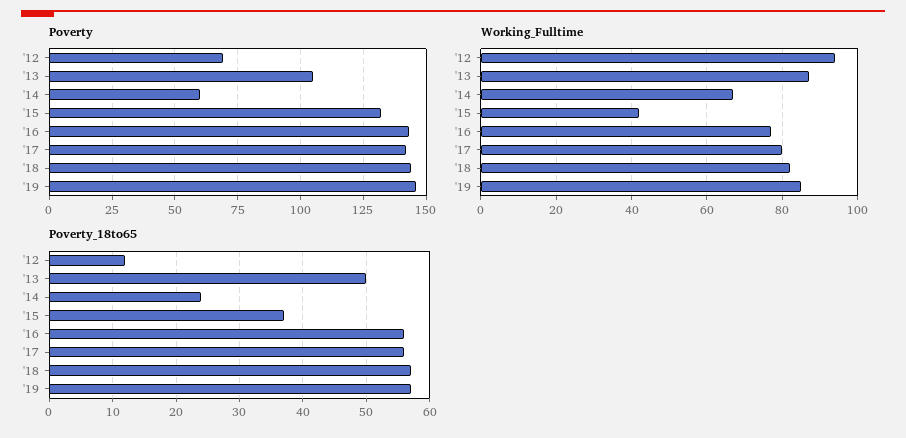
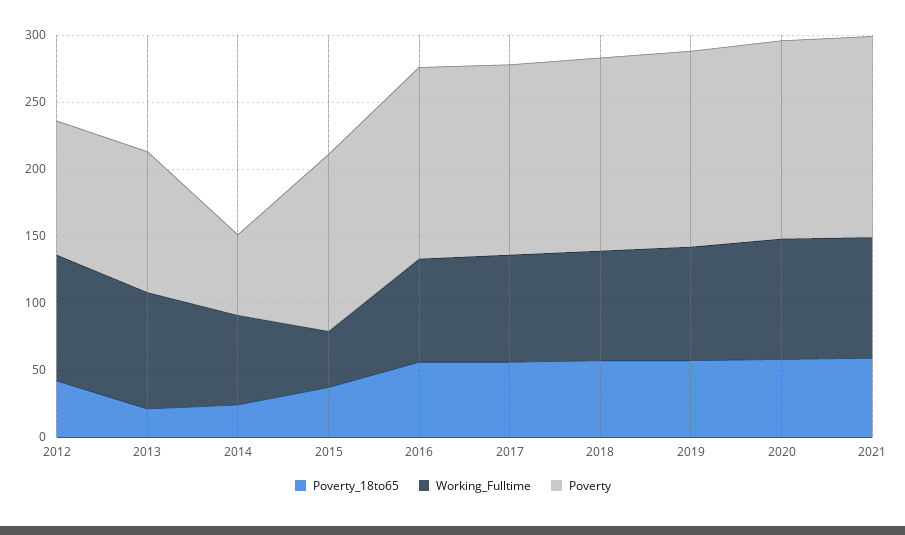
Poverty, '12: 70 -> 100
Poverty_18to65, '12: 12 -> 40
Poverty_18to65, '13: 50 -> 20
Poverty_18to65, 2020: none -> 60
Working_Fulltime, 2020: none -> 90
Poverty, 2020: none -> 150
Poverty_18to65, 2021: none -> 60
Working_Fulltime, 2021: none -> 90
Poverty, 2021: none -> 150

